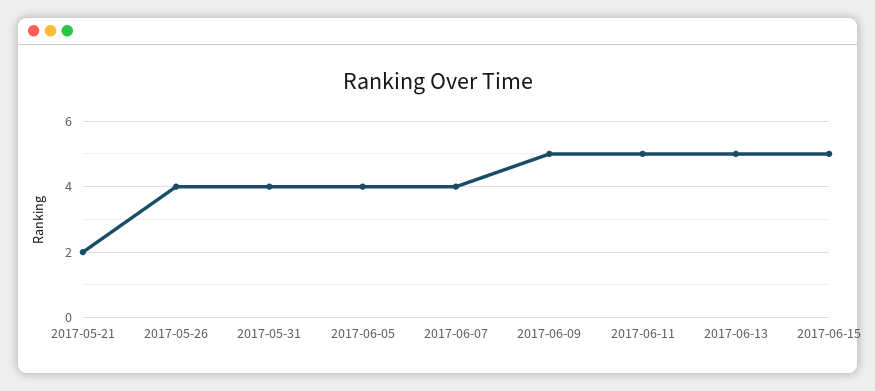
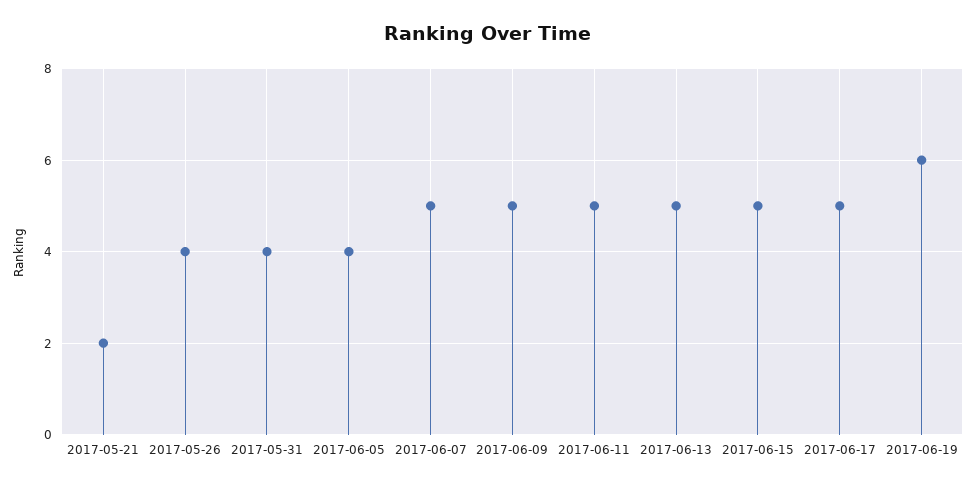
2017-06-07: 4 -> 5
2017-06-17: none -> 5
2017-06-19: none -> 6

